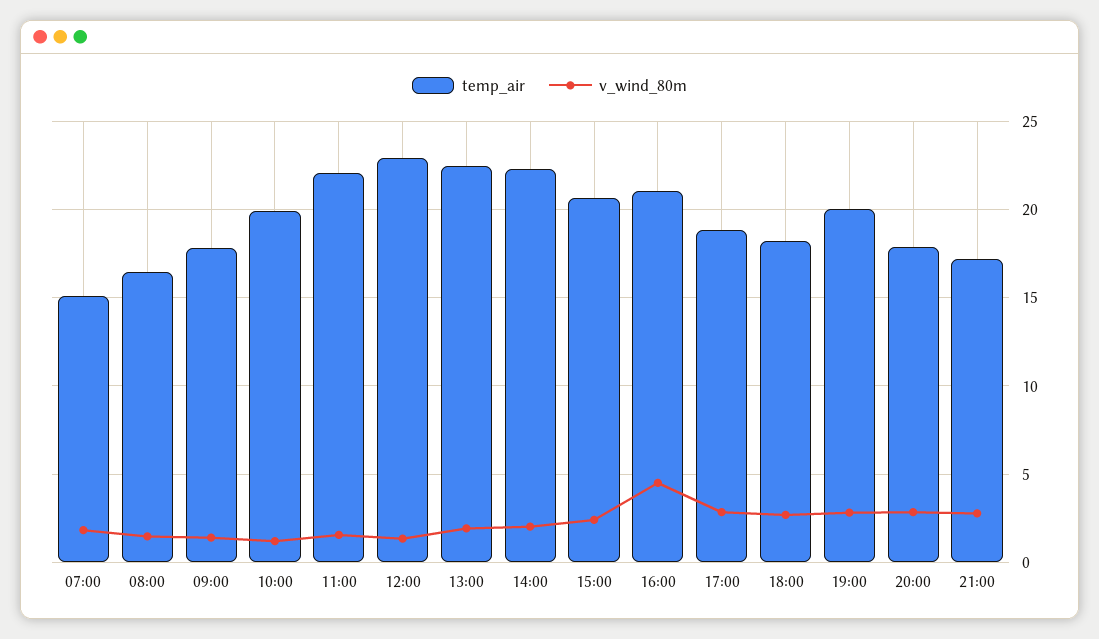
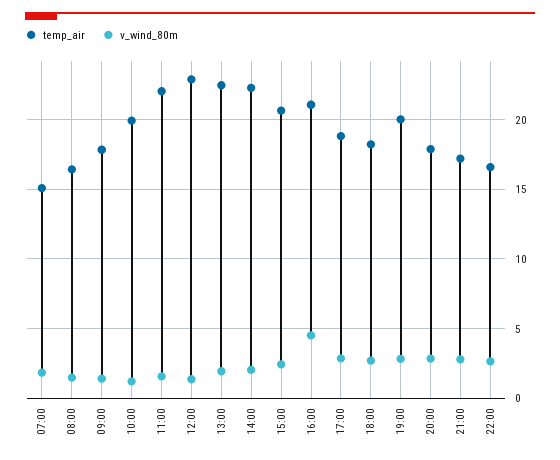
temp_air, 22:00: none -> 16.5
v_wind_80m, 22:00: none -> 2.5

